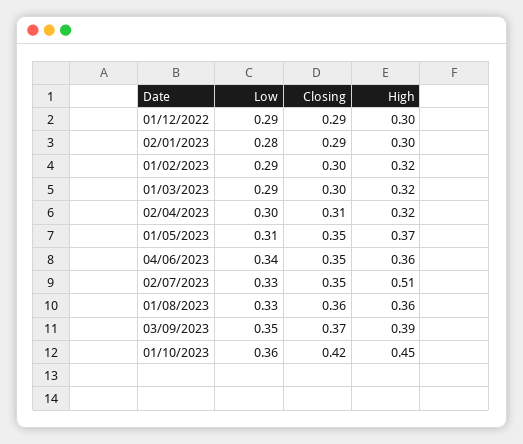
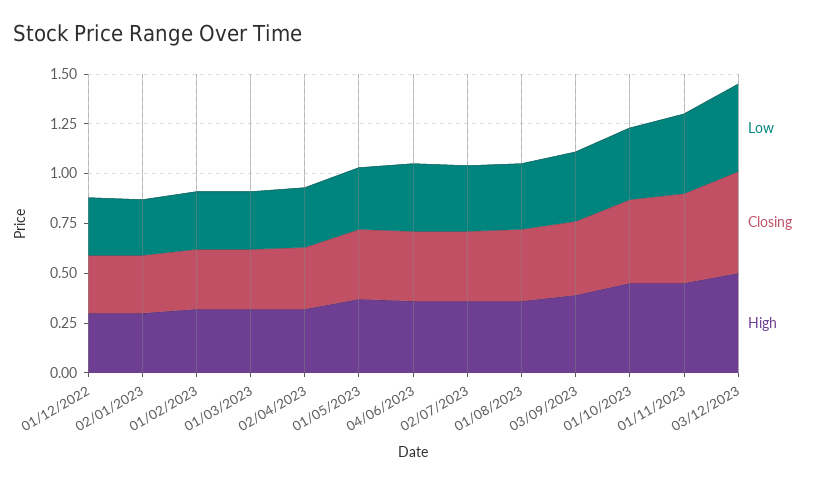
High, 02/07/2023: 0.51 -> 0.35
Low, 01/11/2023: none -> 0.4
Closing, 01/11/2023: none -> 0.45
High, 01/11/2023: none -> 0.45
Low, 03/12/2023: none -> 0.45
Closing, 03/12/2023: none -> 0.5
High, 03/12/2023: none -> 0.5

